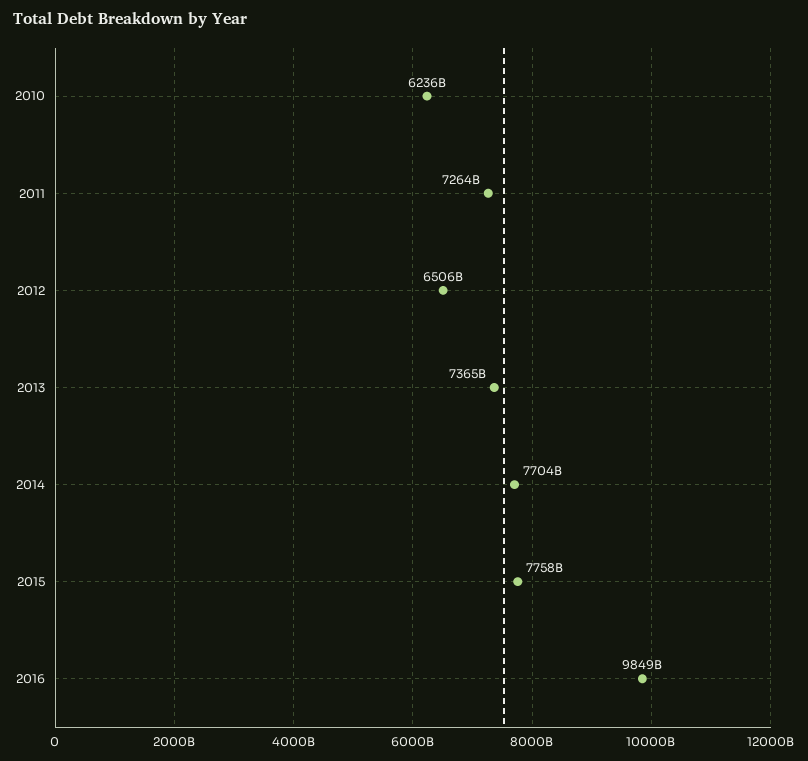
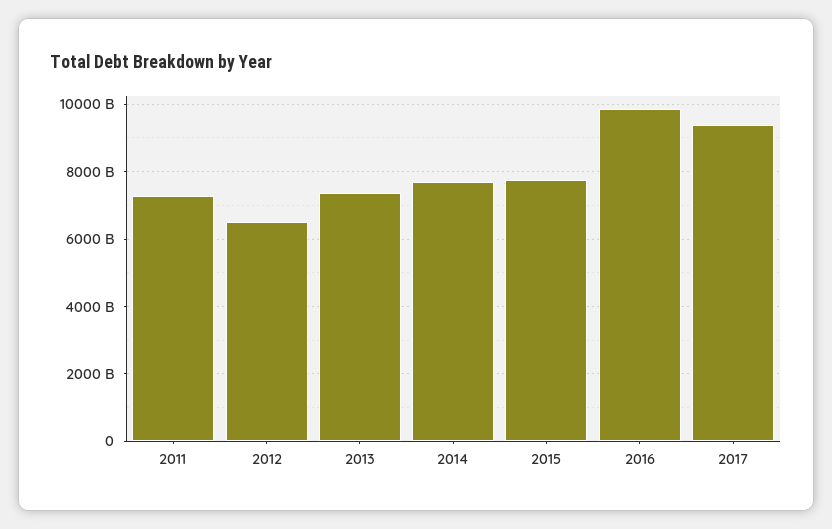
2010: 6236000000000 -> none
2017: none -> 9400000000000

